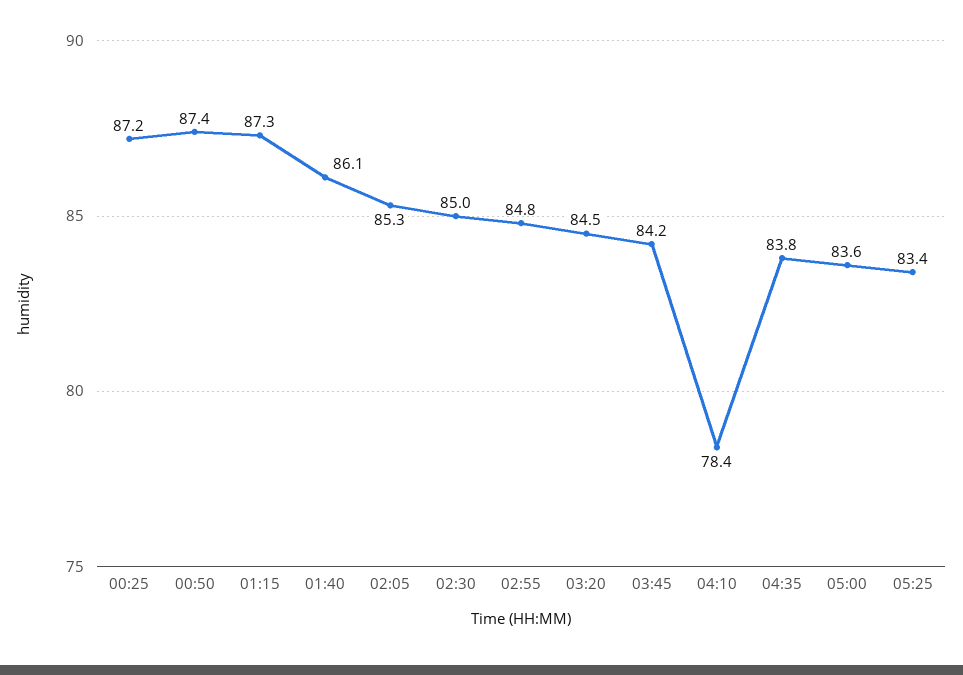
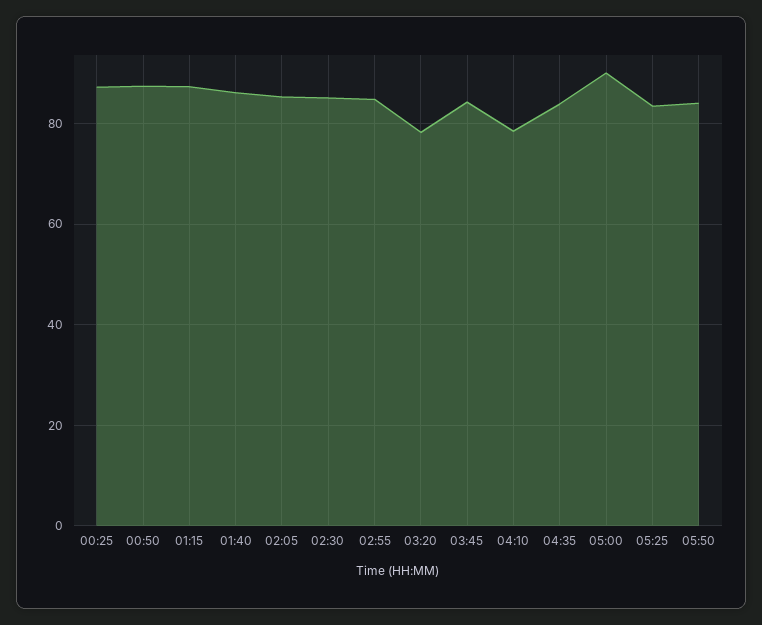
03:20: 84.5 -> 78
05:00: 83.6 -> 90
05:50: none -> 84

